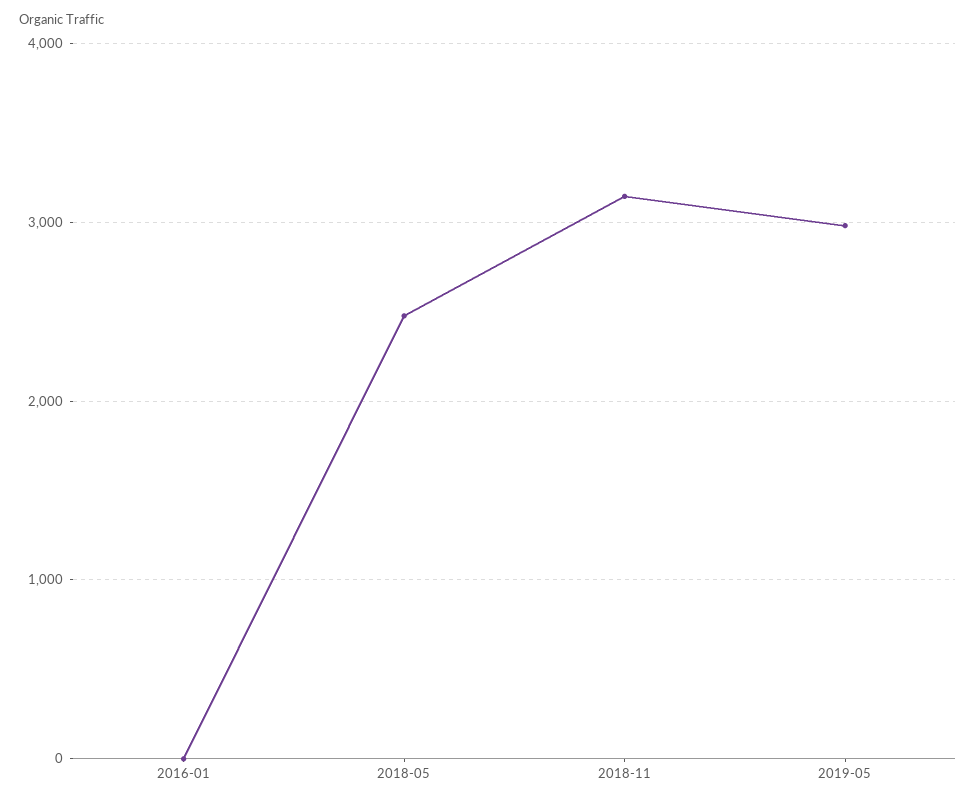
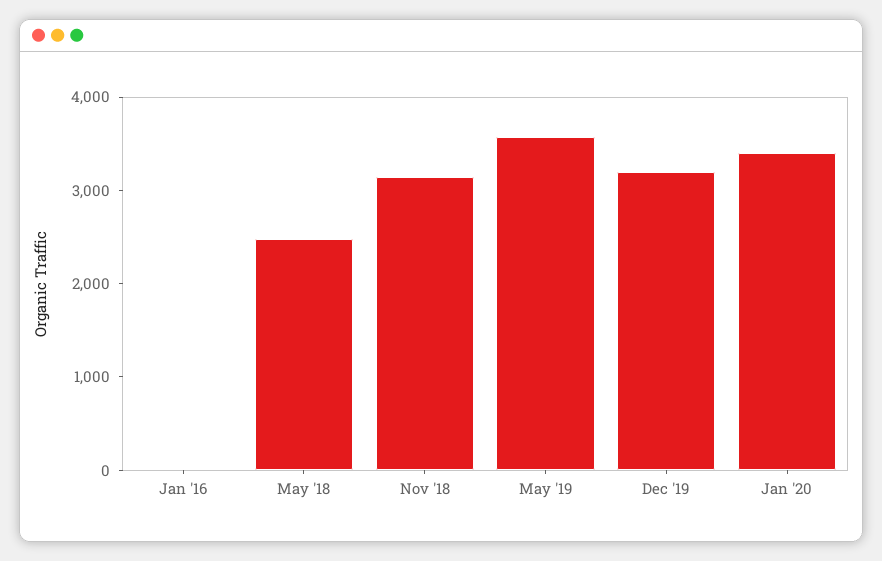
2019-05: 3000 -> 3600
Dec '19: none -> 3200
Jan '20: none -> 3400

